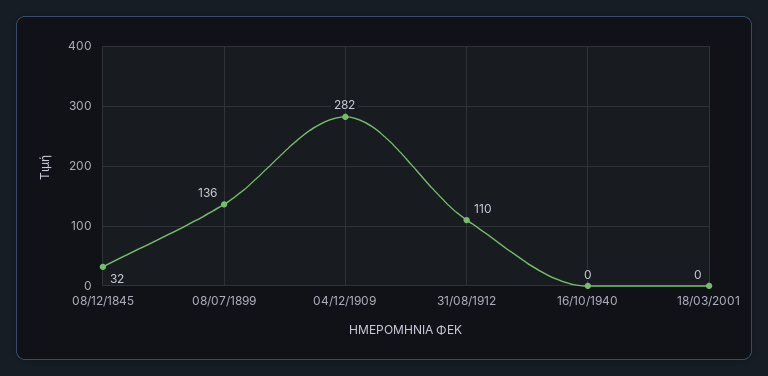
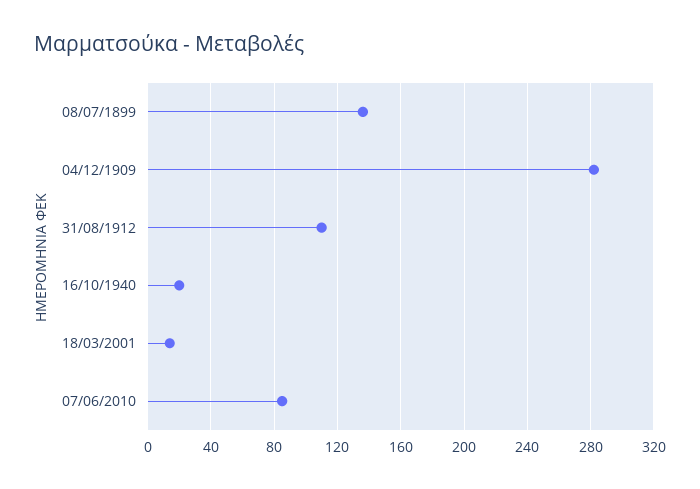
08/12/1845: 32 -> none
16/10/1940: 0 -> 20
18/03/2001: 0 -> 15
07/06/2010: none -> 85

